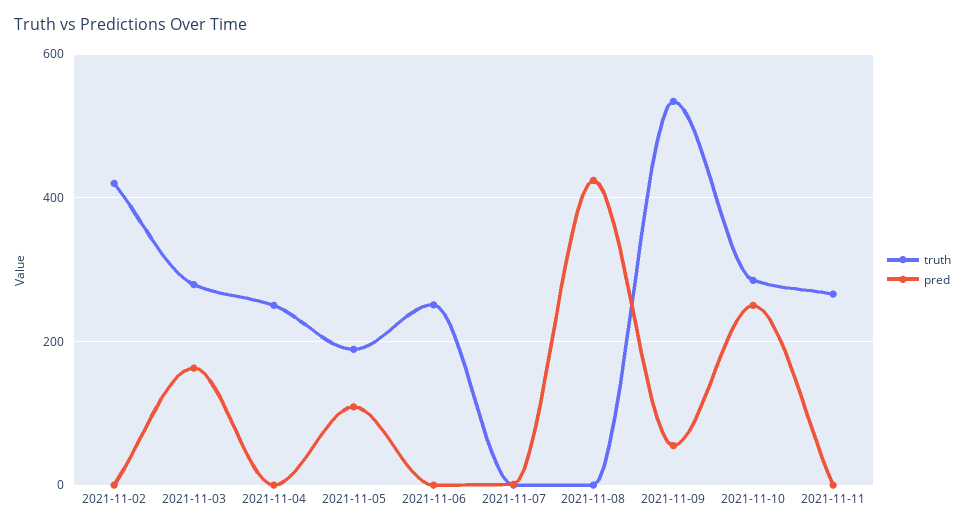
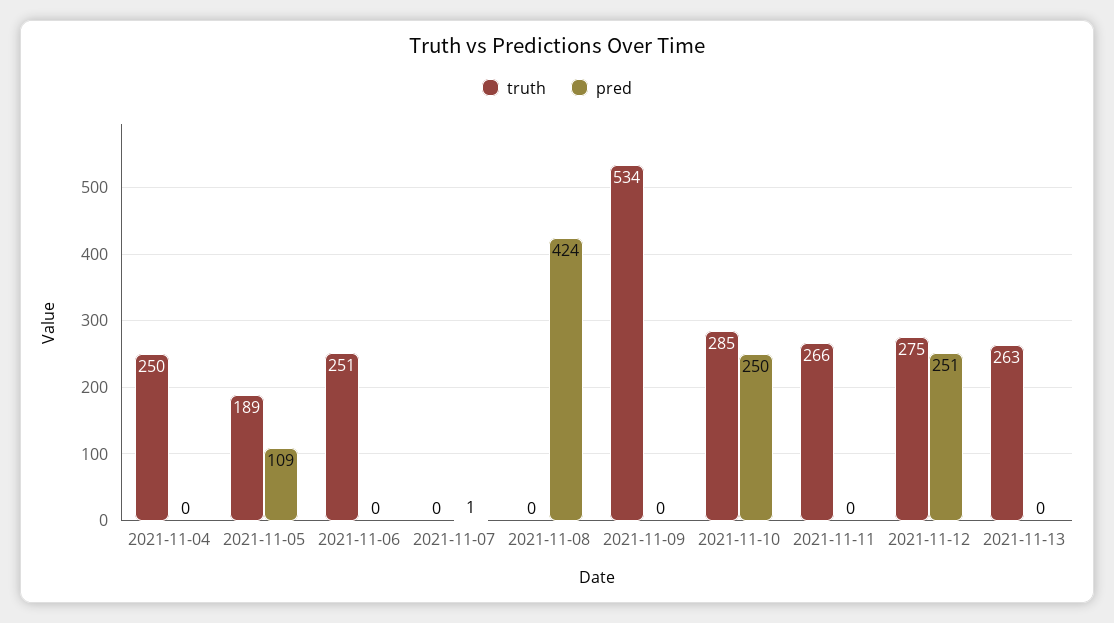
truth, 2021-11-02: 420 -> none
pred, 2021-11-02: 0 -> none
truth, 2021-11-03: 280 -> none
pred, 2021-11-03: 160 -> none
pred, 2021-11-09: 60 -> 0
truth, 2021-11-12: none -> 275
pred, 2021-11-12: none -> 251
truth, 2021-11-13: none -> 263
pred, 2021-11-13: none -> 0

